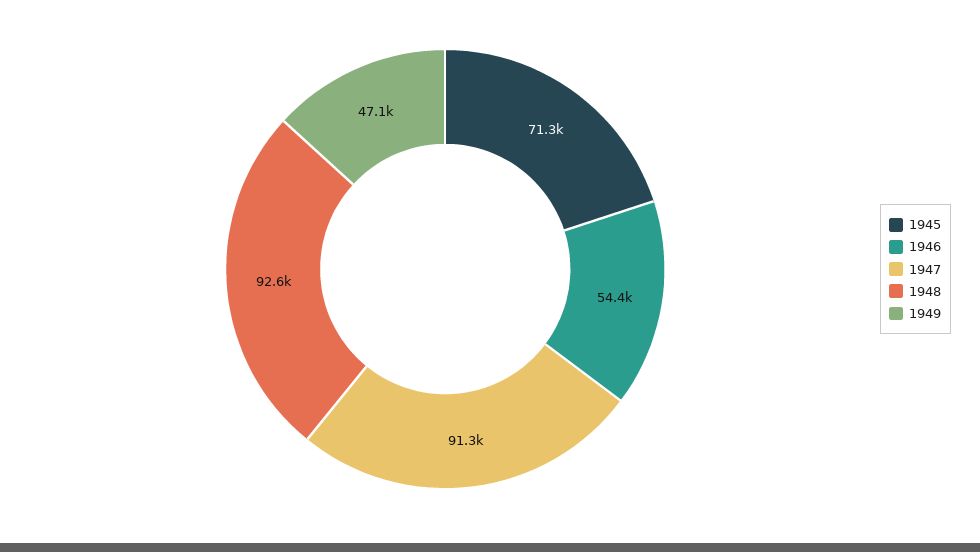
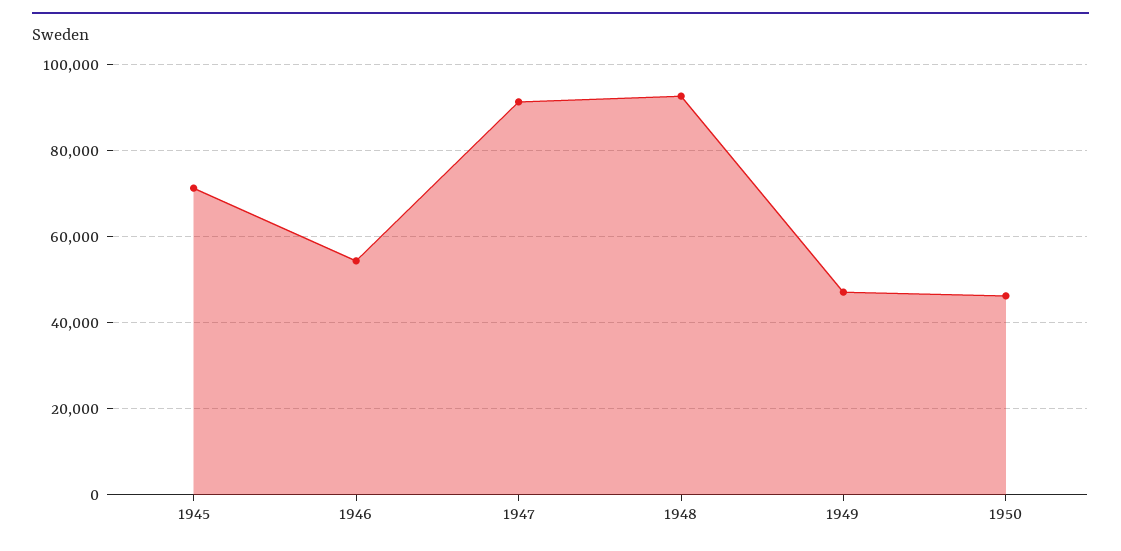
1950: none -> 46000

